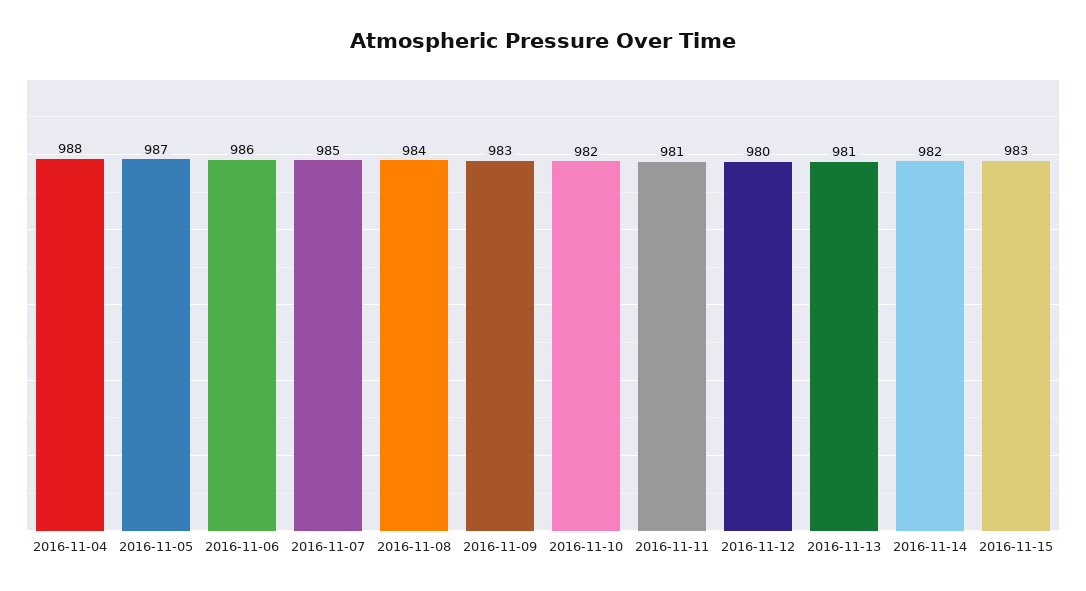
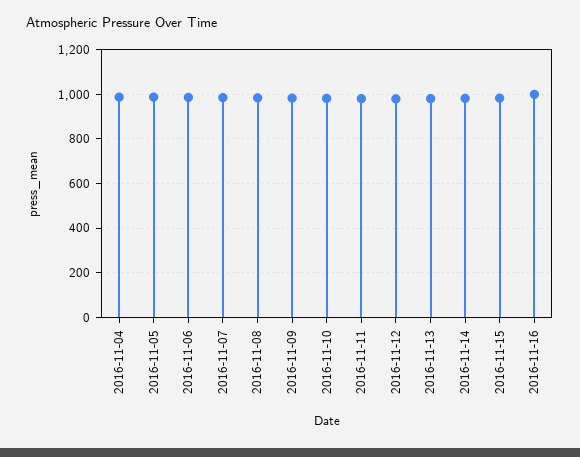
2016-11-16: none -> 1000

